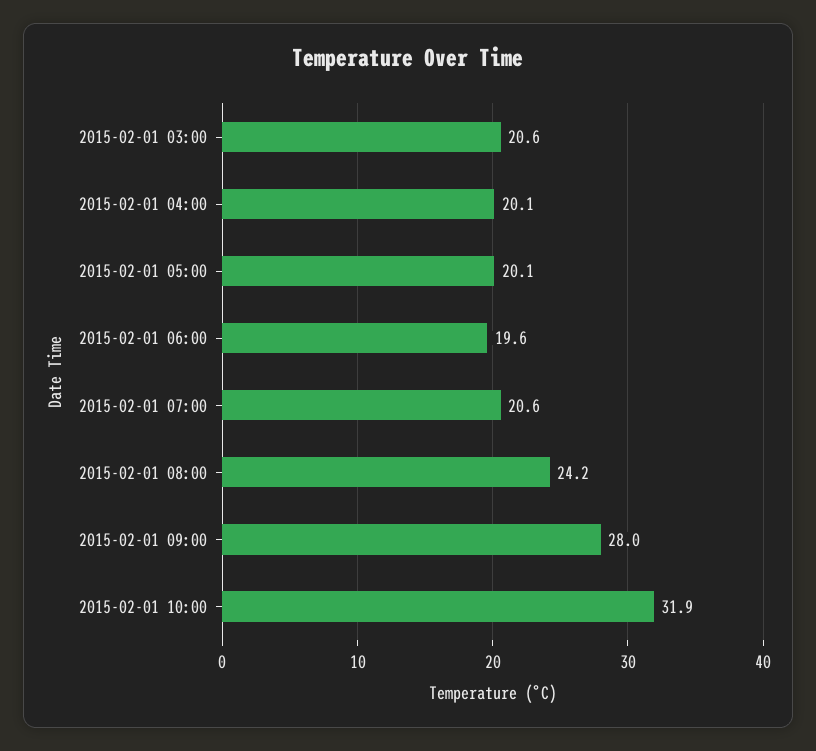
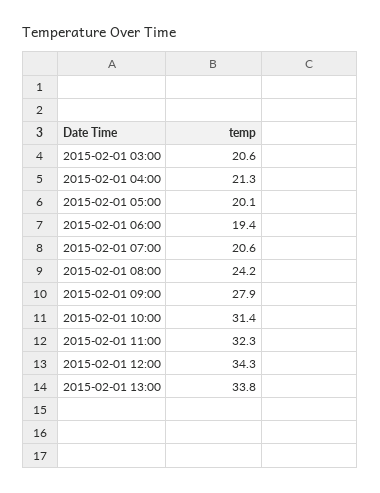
2015-02-01 04:00: 20.1 -> 21.3
2015-02-01 06:00: 19.6 -> 19.4
2015-02-01 09:00: 28 -> 27.9
2015-02-01 10:00: 31.9 -> 31.4
2015-02-01 11:00: none -> 32.3
2015-02-01 12:00: none -> 34.3
2015-02-01 13:00: none -> 33.8

